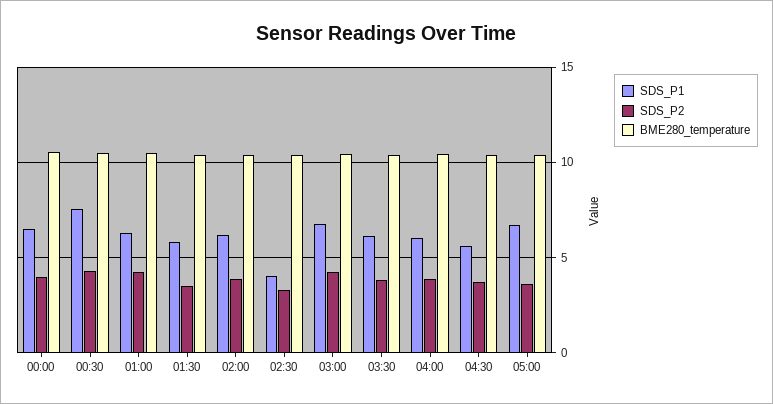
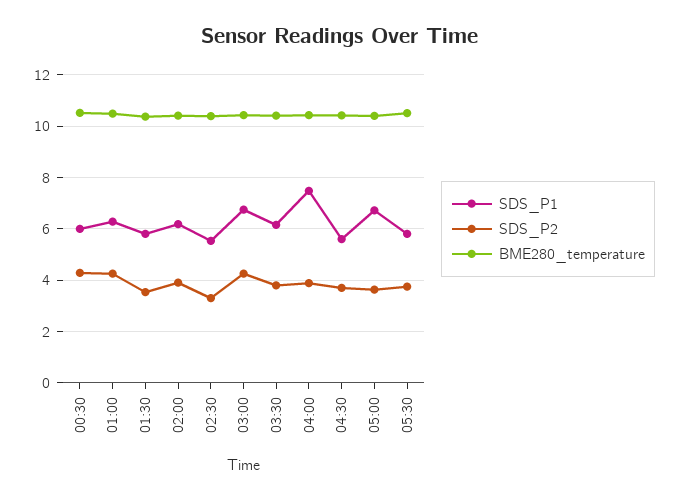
SDS_P1, 00:00: 6.5 -> none
SDS_P2, 00:00: 4 -> none
BME280_temperature, 00:00: 10.5 -> none
SDS_P1, 00:30: 7.5 -> 6
SDS_P1, 02:30: 4 -> 5.5
SDS_P1, 04:00: 6 -> 7.5
SDS_P1, 05:30: none -> 5.75
SDS_P2, 05:30: none -> 3.75
BME280_temperature, 05:30: none -> 10.5

